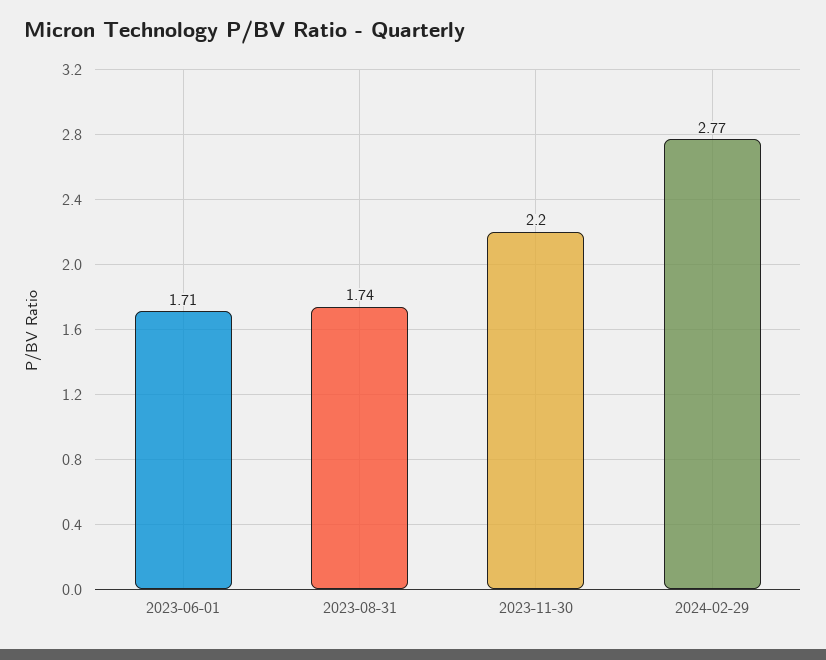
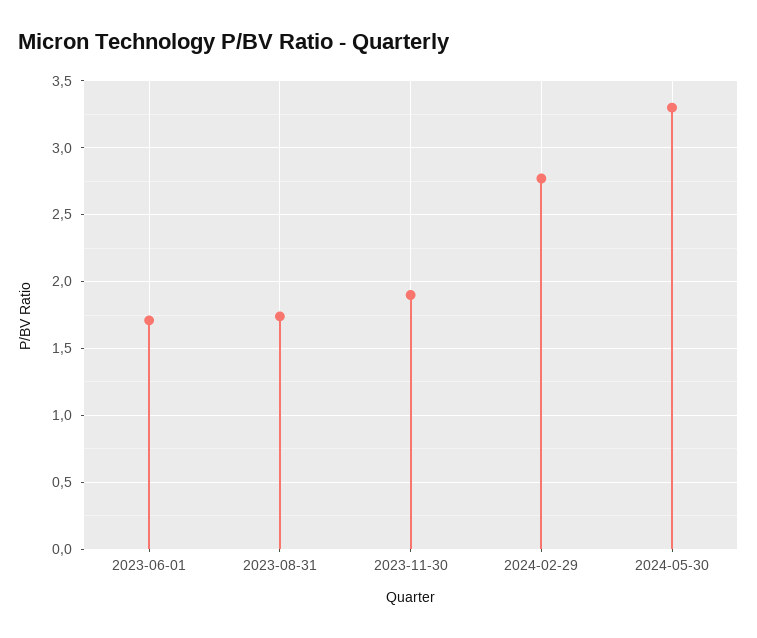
2023-11-30: 2.2 -> 1.9
2024-05-30: none -> 3.3

